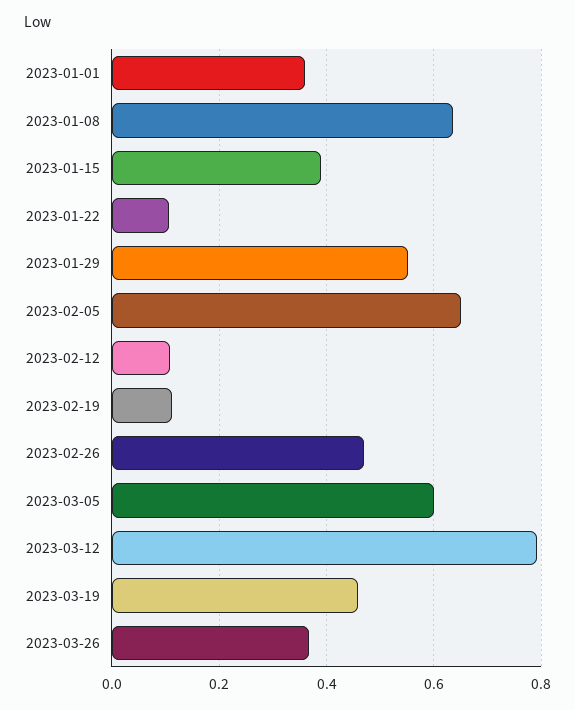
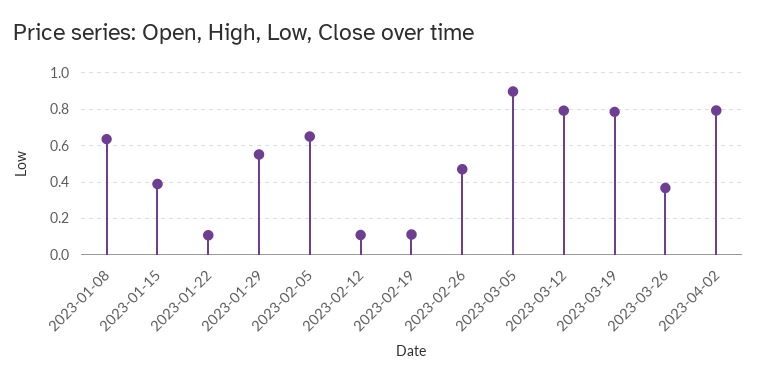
2023-01-01: 0.36 -> none
2023-03-05: 0.6 -> 0.9
2023-03-19: 0.46 -> 0.8
2023-04-02: none -> 0.8

